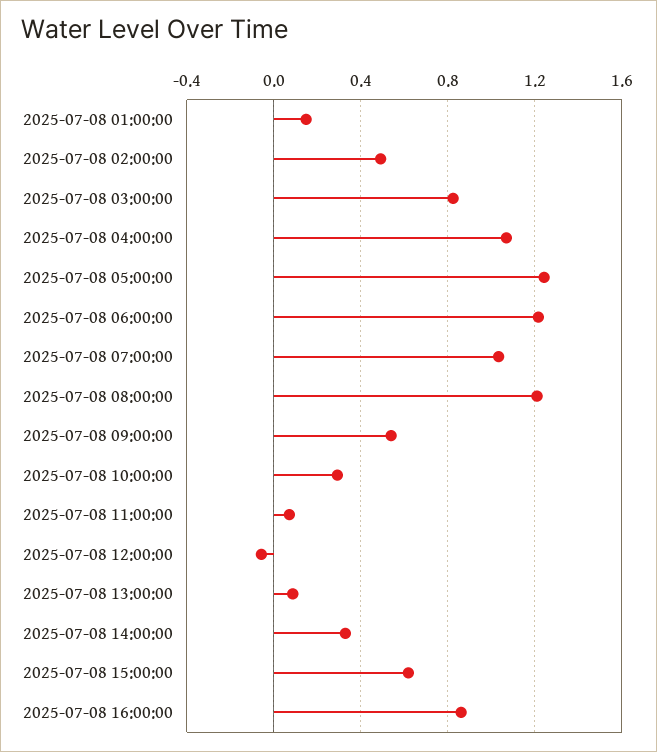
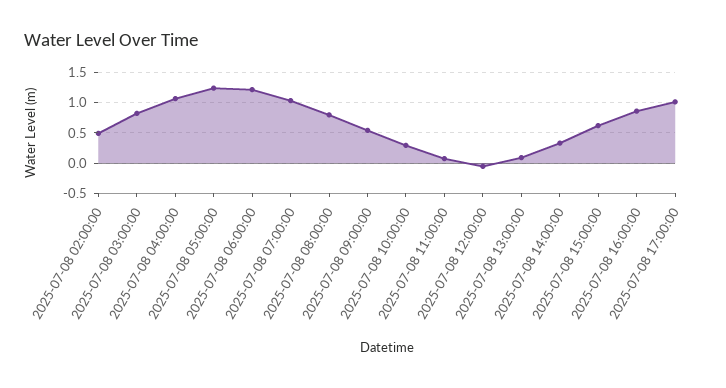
2025-07-08 01:00:00: 0.15 -> none
2025-07-08 08:00:00: 1.2 -> 0.8
2025-07-08 17:00:00: none -> 1

